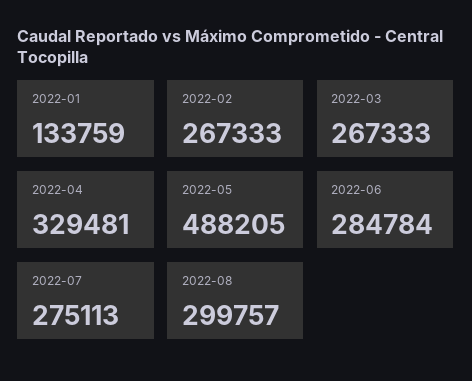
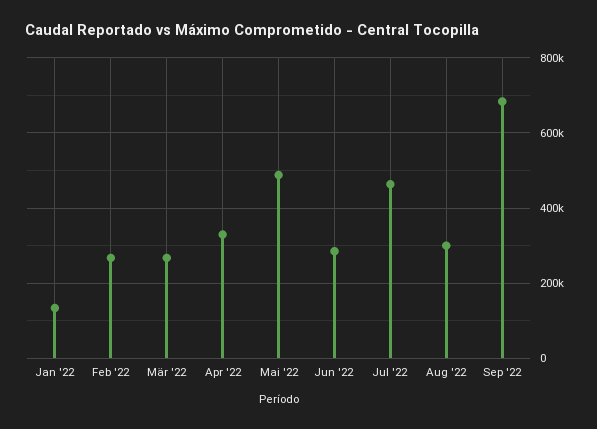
2022-07: 275113 -> 460000
Sep '22: none -> 680000

